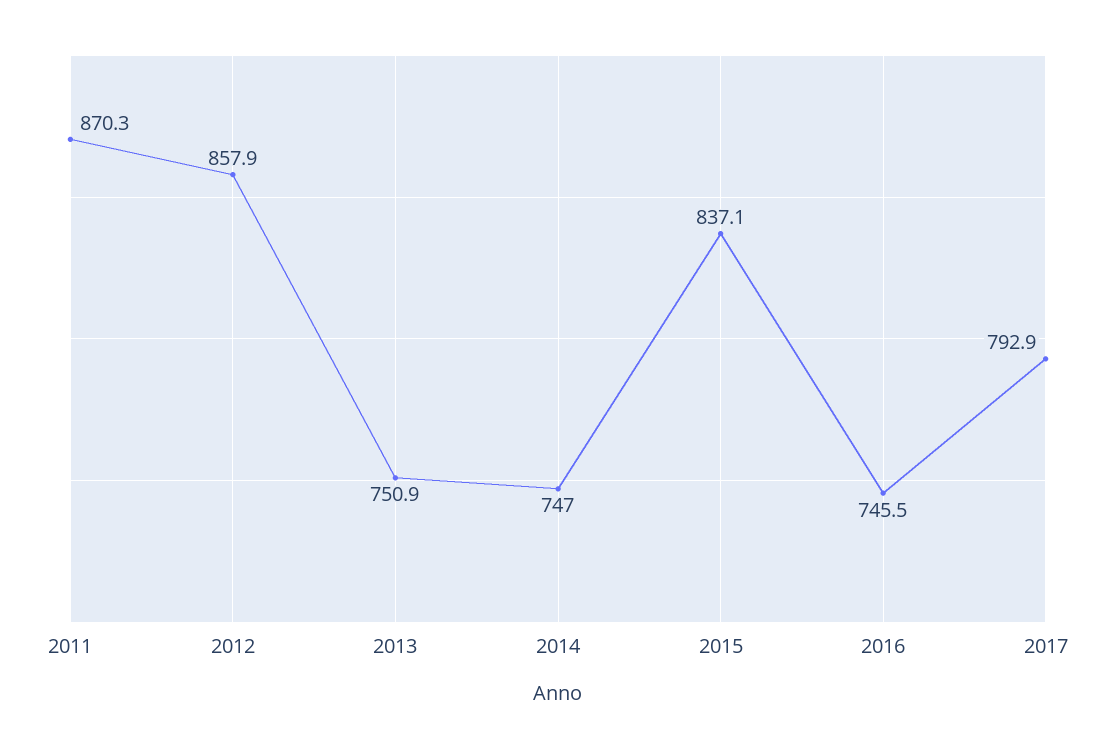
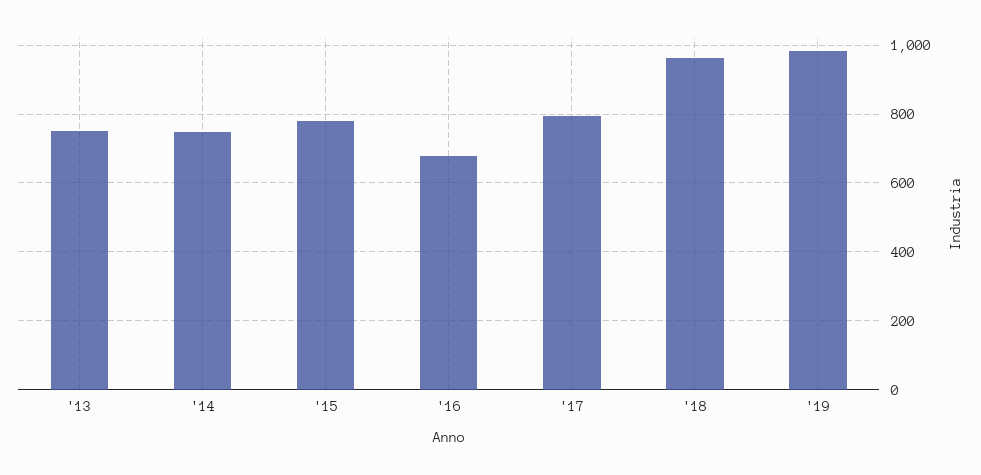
2011: 870.3 -> none
2012: 857.9 -> none
2015: 837.1 -> 780
2016: 745.5 -> 680
'18: none -> 960
'19: none -> 980

